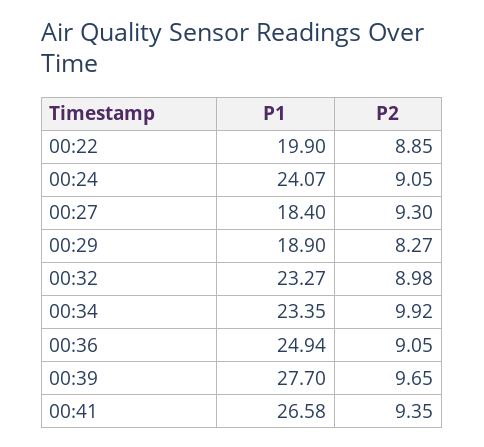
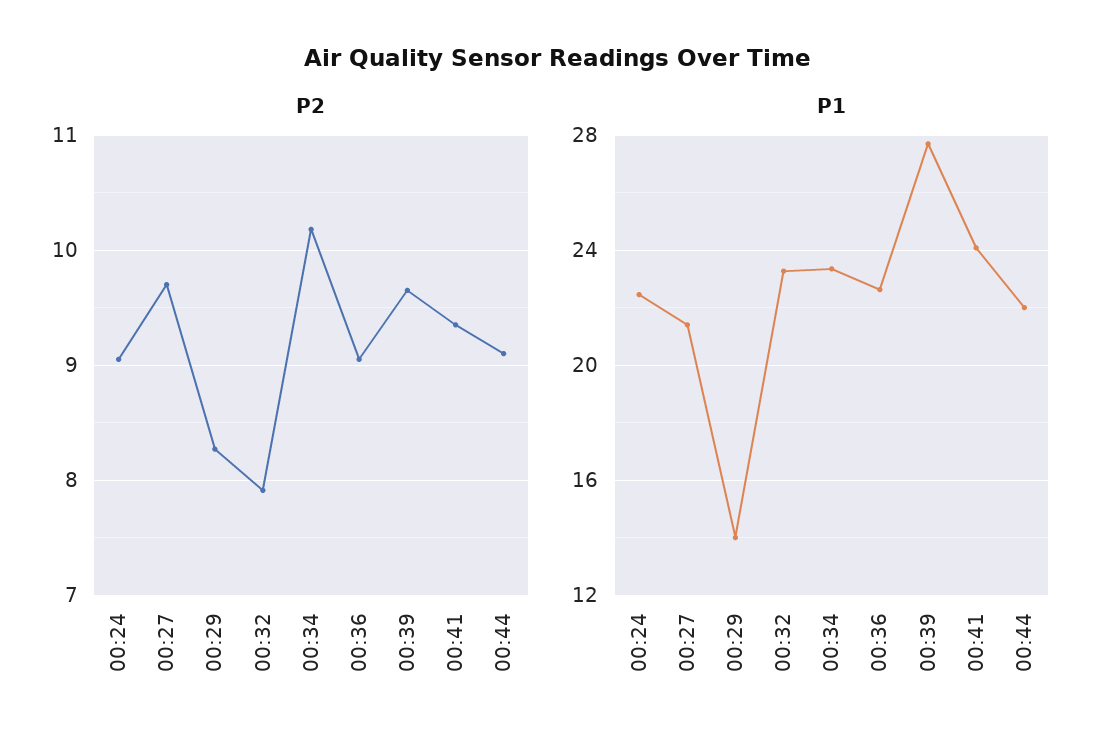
P1, 00:22: 19.9 -> none
P2, 00:22: 8.85 -> none
P1, 00:24: 24.07 -> 22.5
P1, 00:27: 18.4 -> 21.5
P2, 00:27: 9.3 -> 9.7
P1, 00:29: 18.9 -> 14
P2, 00:32: 8.98 -> 7.9
P2, 00:34: 9.92 -> 10.2
P1, 00:36: 24.94 -> 22.5
P1, 00:41: 26.58 -> 24
P2, 00:44: none -> 9.1
P1, 00:44: none -> 22

